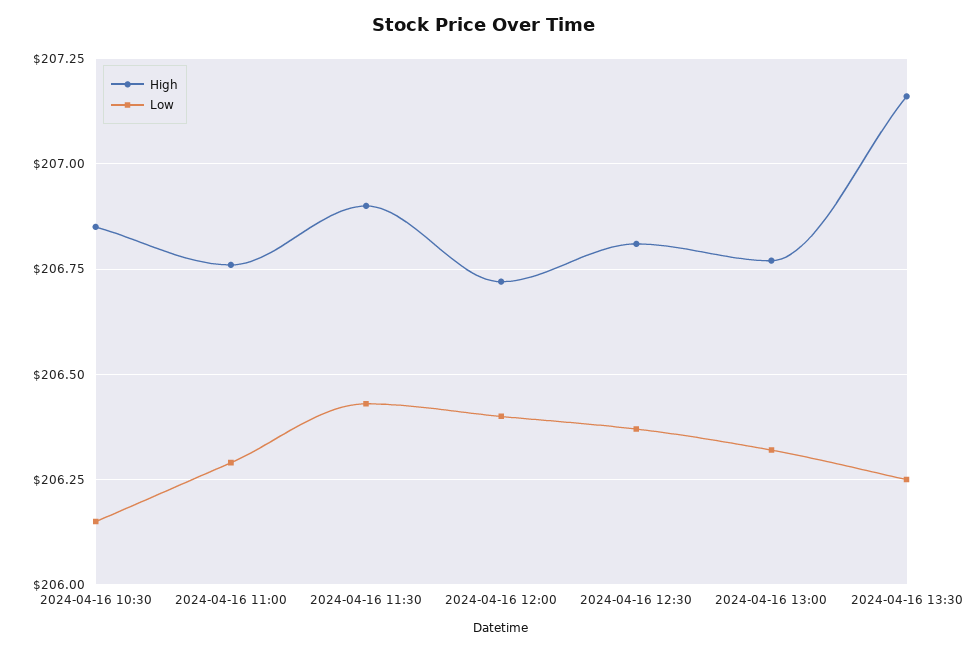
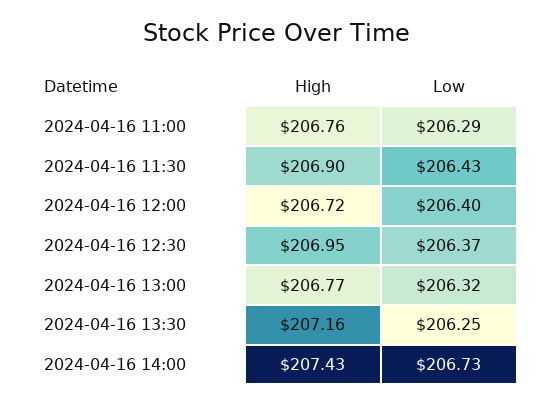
High, 2024-04-16 10:30: 206.85 -> none
Low, 2024-04-16 10:30: 206.15 -> none
High, 2024-04-16 12:30: 206.8 -> 206.95
High, 2024-04-16 14:00: none -> 207.43
Low, 2024-04-16 14:00: none -> 206.73

